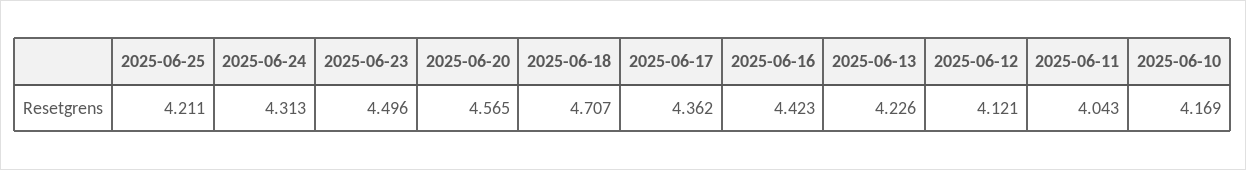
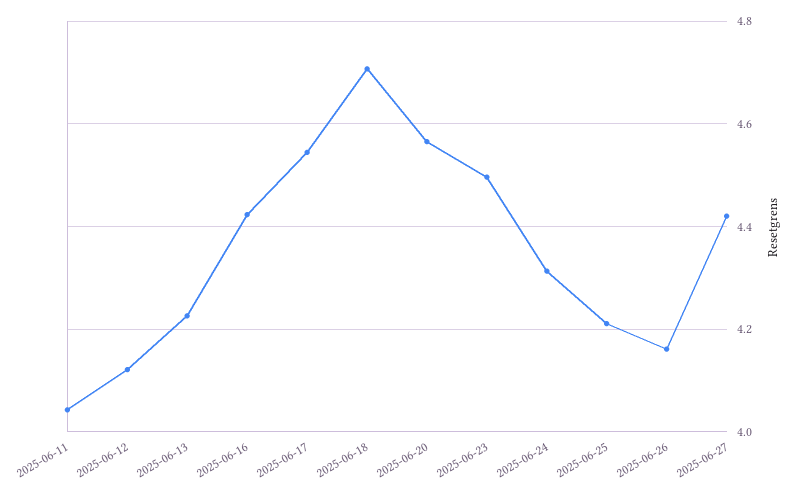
2025-06-17: 4.362 -> 4.54
2025-06-10: 4.169 -> none
2025-06-26: none -> 4.16
2025-06-27: none -> 4.42

